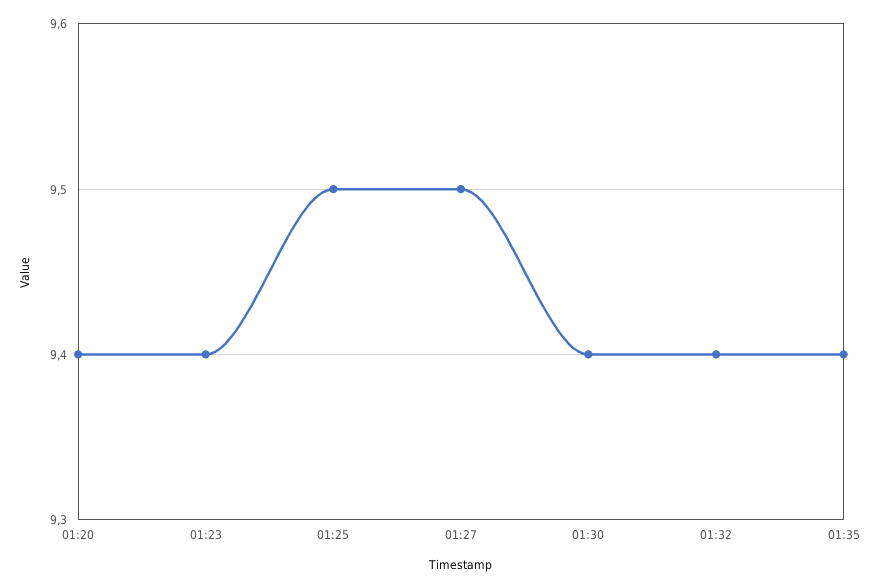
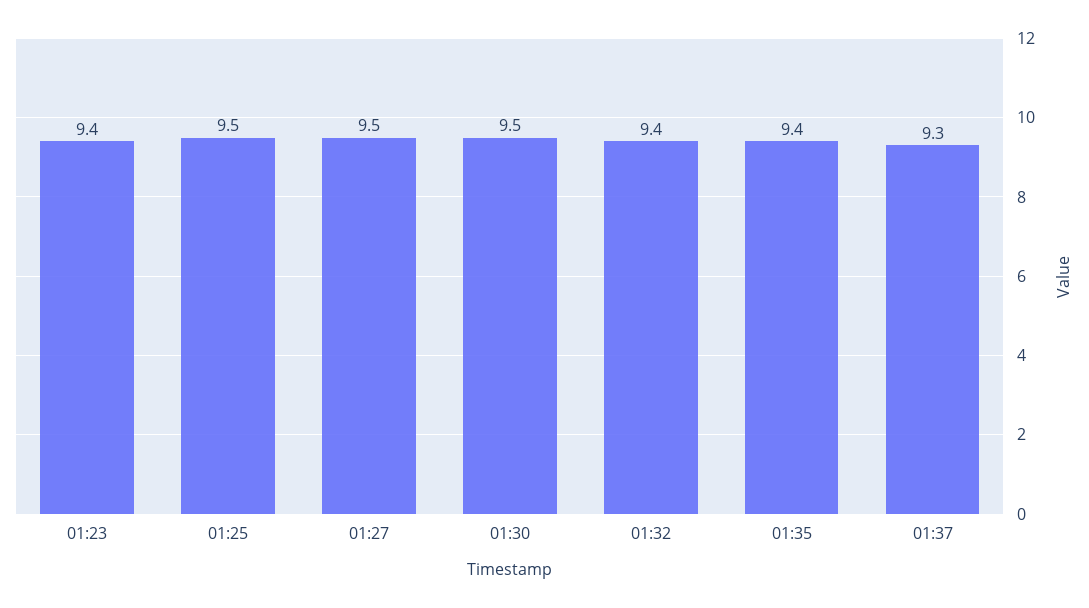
01:20: 9.4 -> none
01:30: 9.4 -> 9.5
01:37: none -> 9.3

